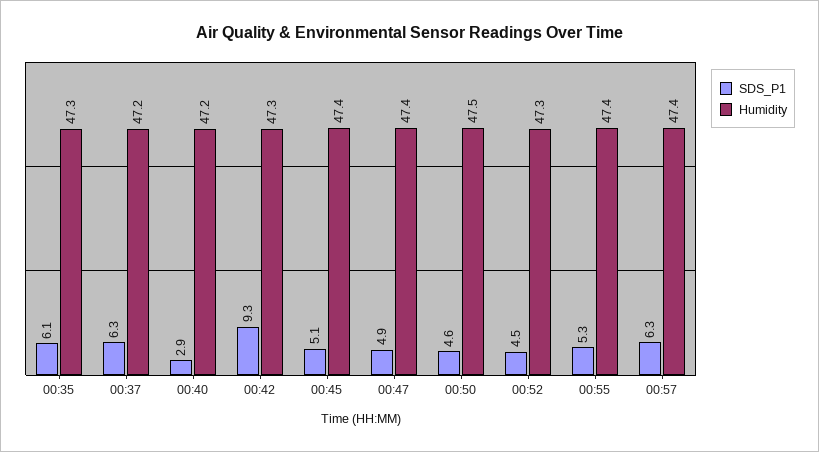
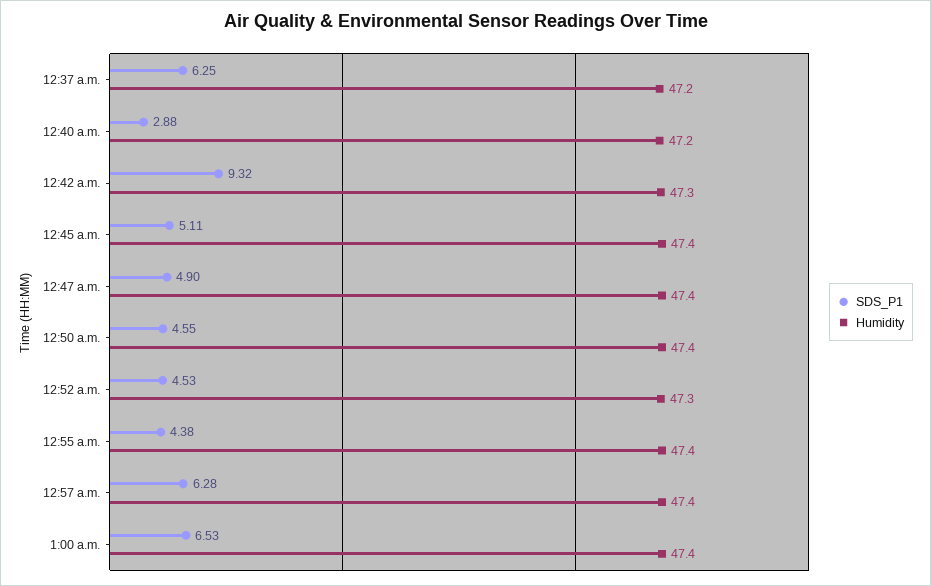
SDS_P1, 00:35: 6.1 -> none
Humidity, 00:35: 47.3 -> none
Humidity, 00:50: 47.5 -> 47.4
SDS_P1, 00:55: 5.3 -> 4.38
SDS_P1, 1:00 a.m.: none -> 6.53
Humidity, 1:00 a.m.: none -> 47.4

